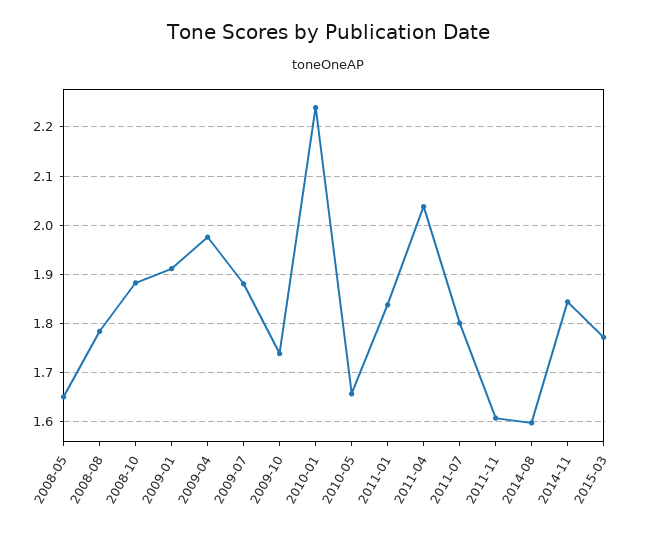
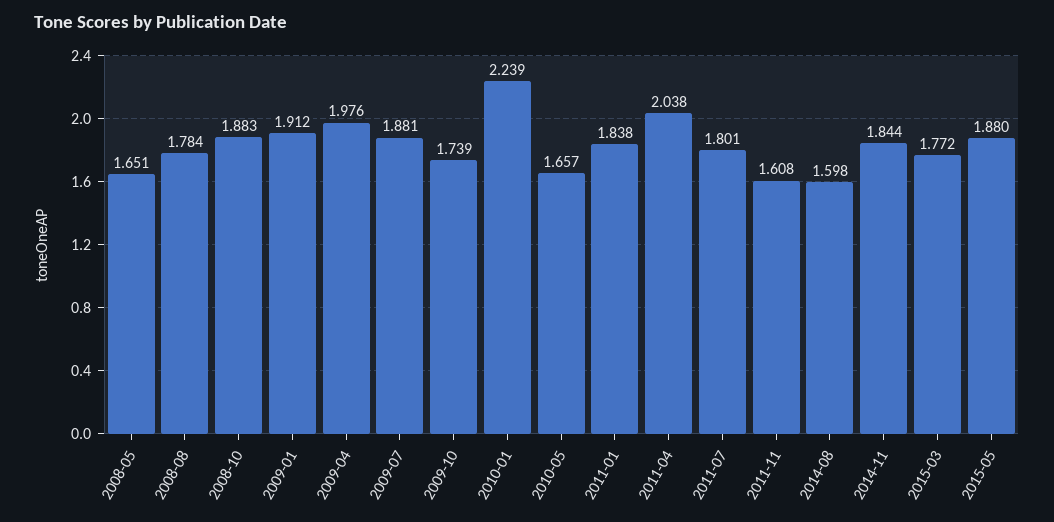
2015-05: none -> 1.88

